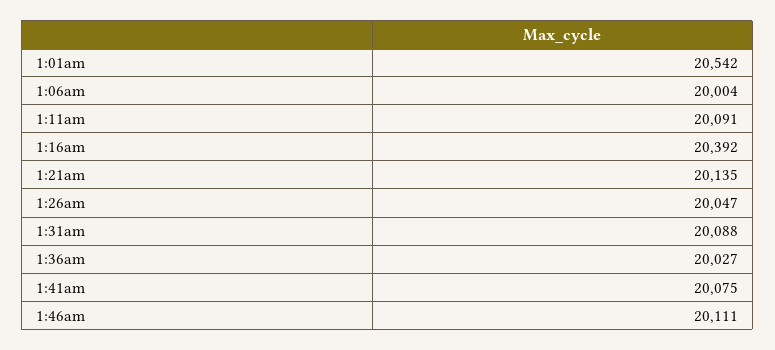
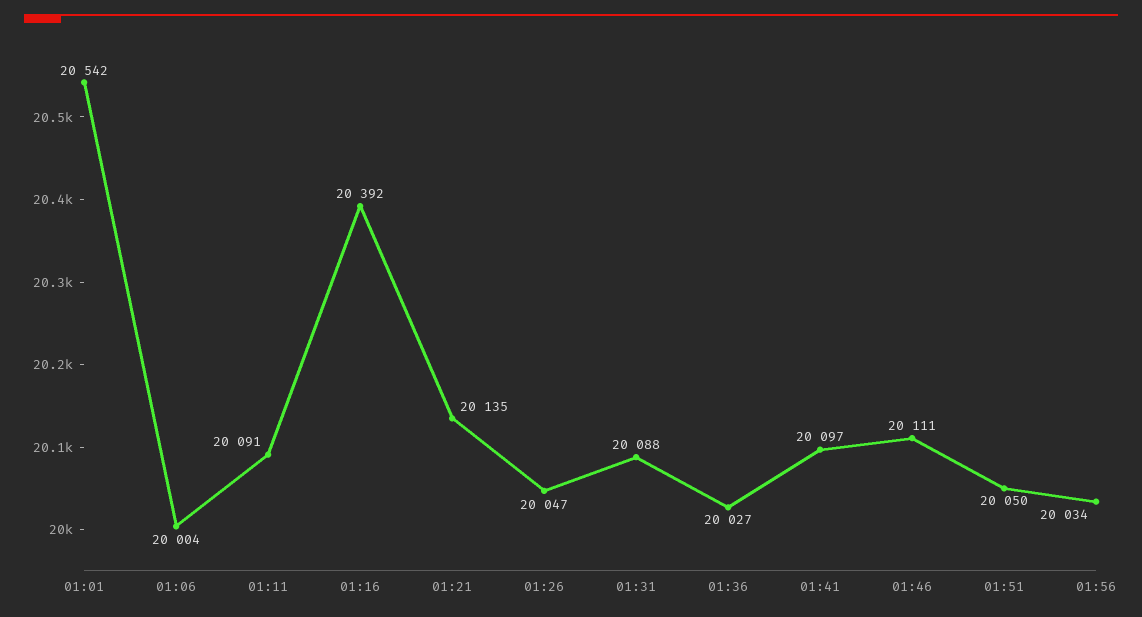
1:41am: 20075 -> 20097
01:51: none -> 20050
01:56: none -> 20034

